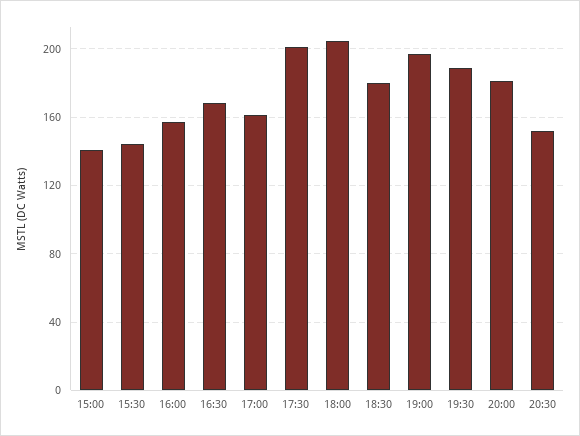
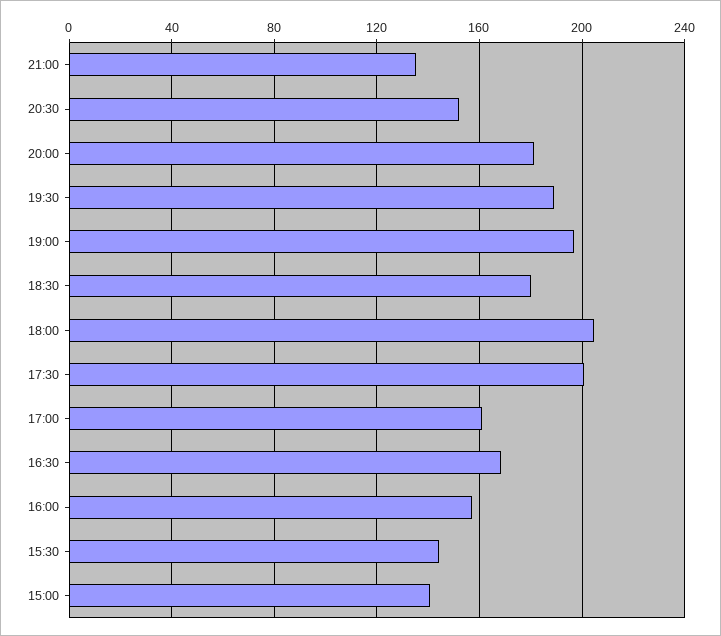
21:00: none -> 135

